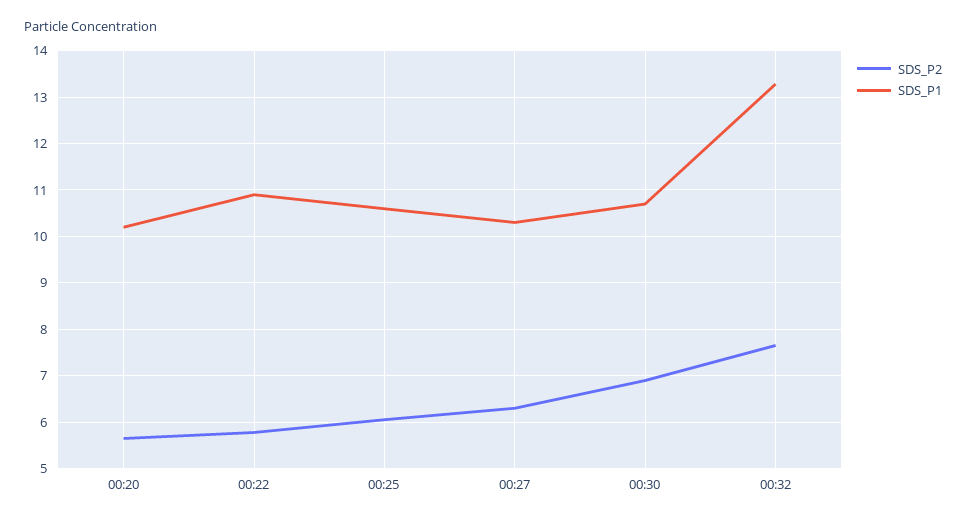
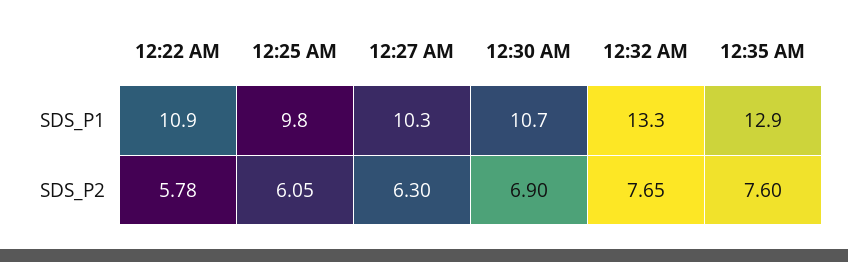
SDS_P2, 00:20: 5.6 -> none
SDS_P1, 00:20: 10.2 -> none
SDS_P1, 00:25: 10.6 -> 9.8
SDS_P1, 12:35 AM: none -> 12.9
SDS_P2, 12:35 AM: none -> 7.6

